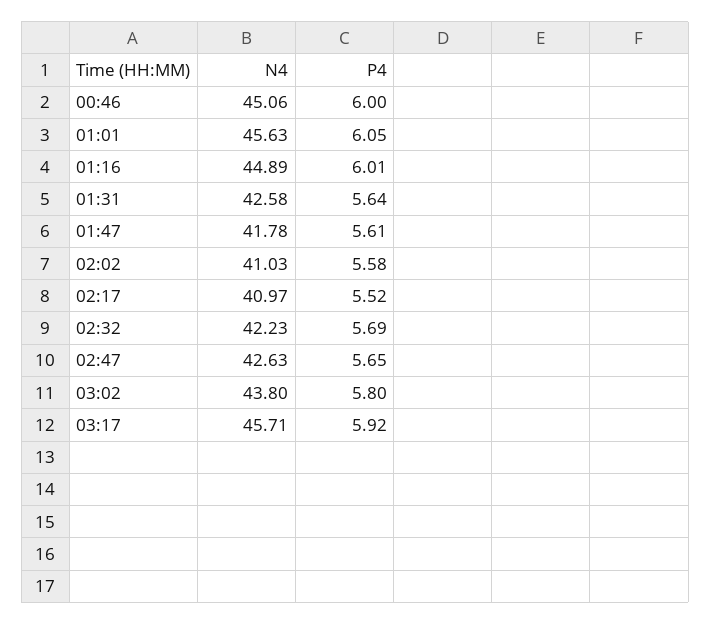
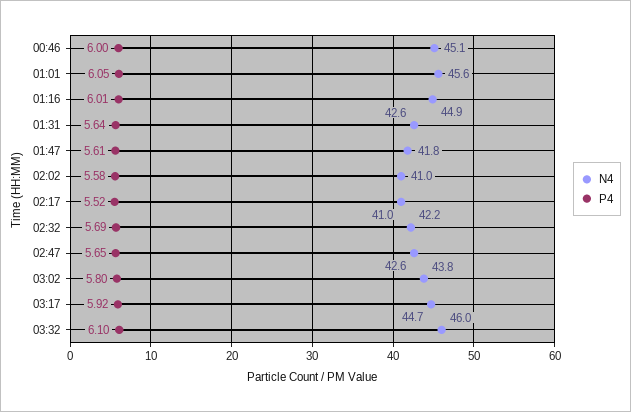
N4, 03:17: 45.71 -> 44.7
N4, 03:32: none -> 46
P4, 03:32: none -> 6.1

